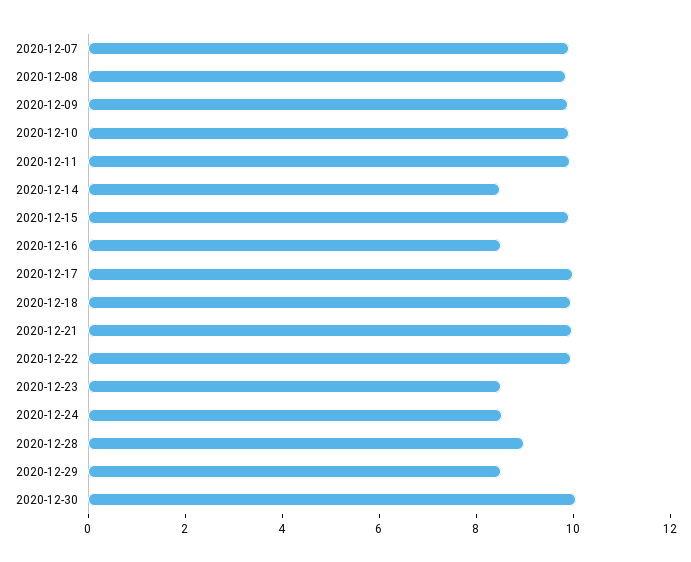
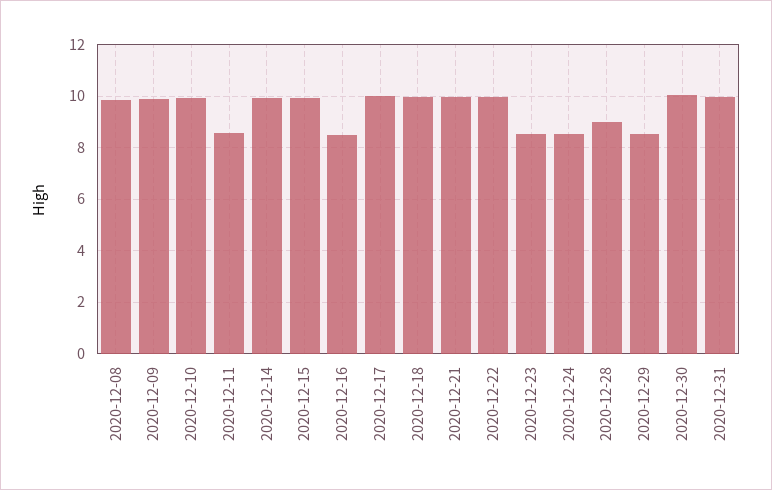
2020-12-07: 10 -> none
2020-12-11: 10 -> 8.5
2020-12-14: 8.5 -> 10
2020-12-31: none -> 10

